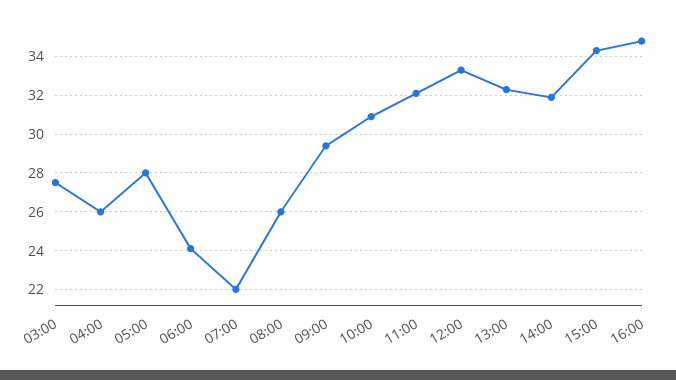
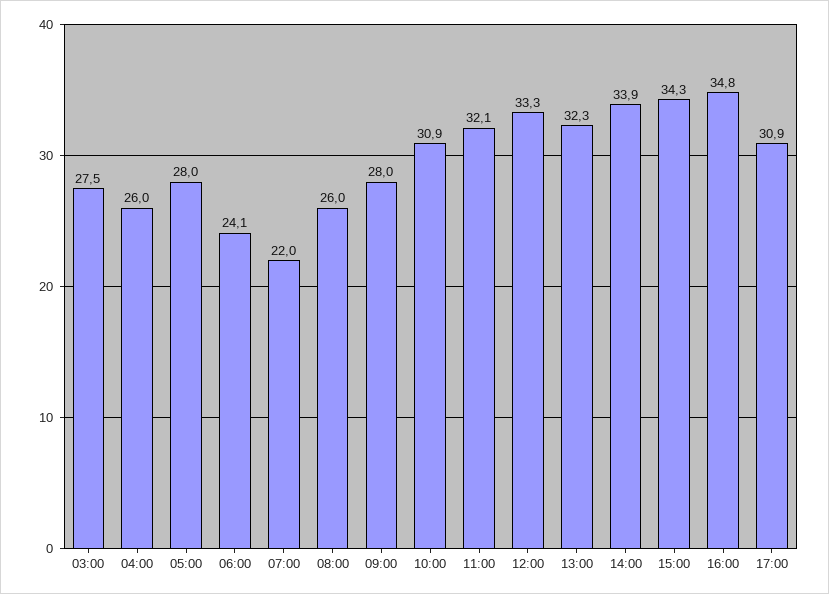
09:00: 29.5 -> 28
14:00: 32 -> 33.9
17:00: none -> 30.9

